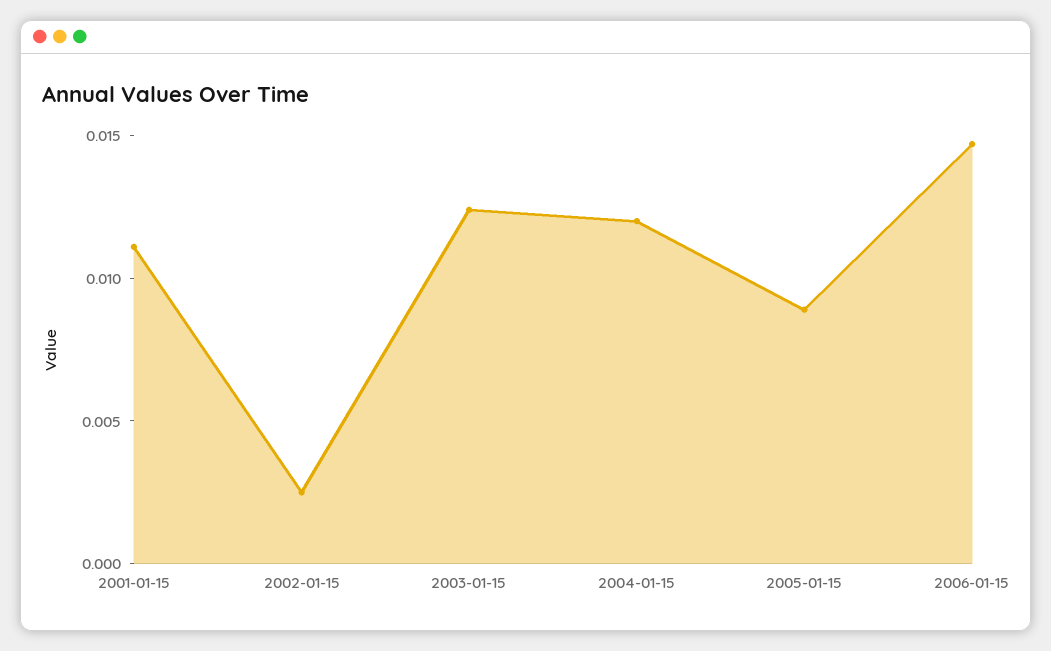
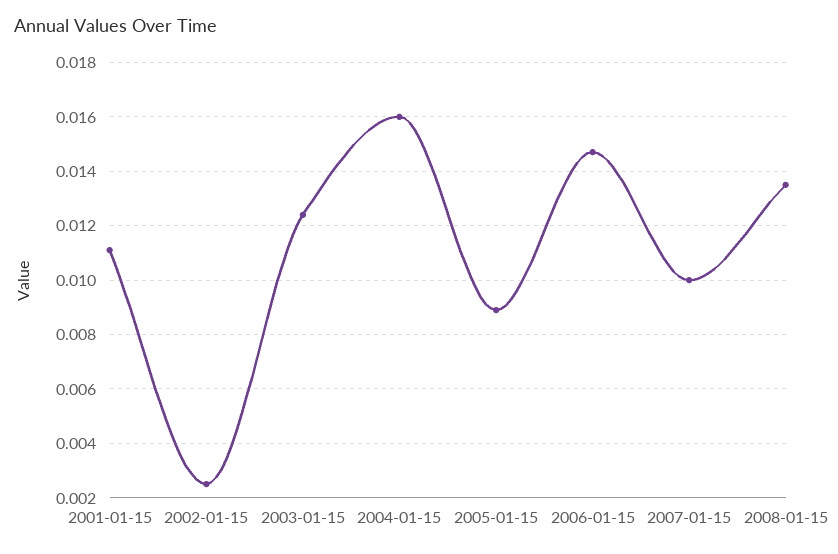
2004-01-15: 0.012 -> 0.016
2007-01-15: none -> 0.01
2008-01-15: none -> 0.0135

